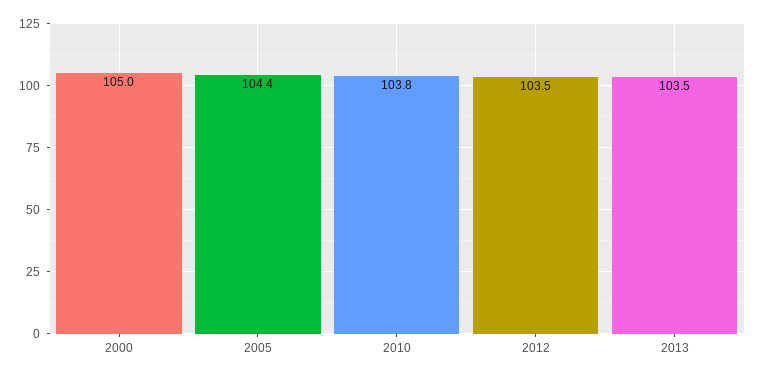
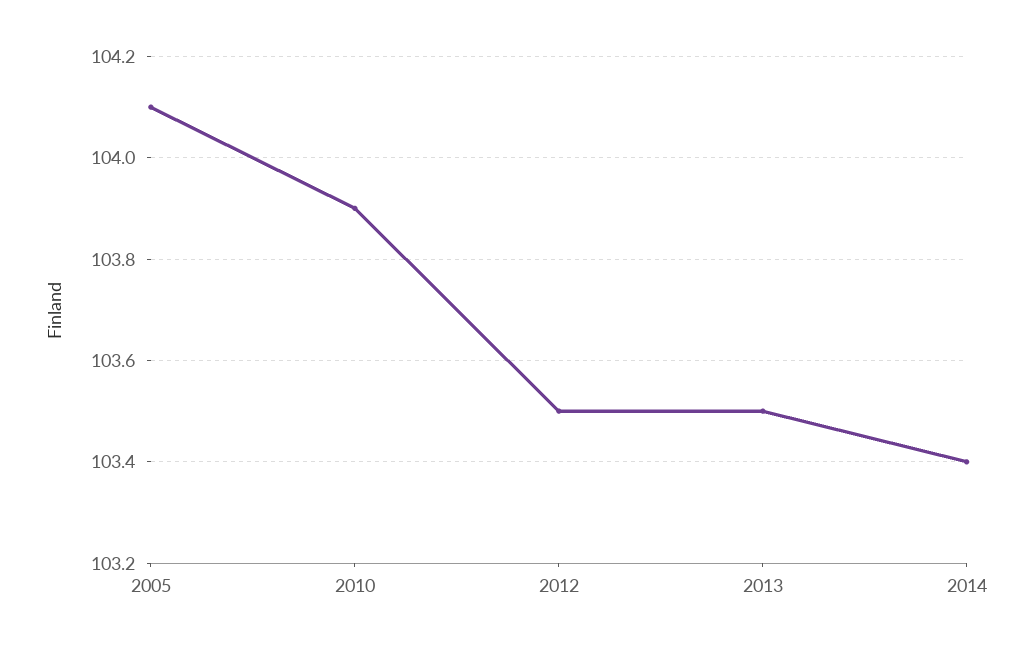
2000: 105 -> none
2005: 104.4 -> 104.1
2010: 103.8 -> 103.9
2014: none -> 103.4

